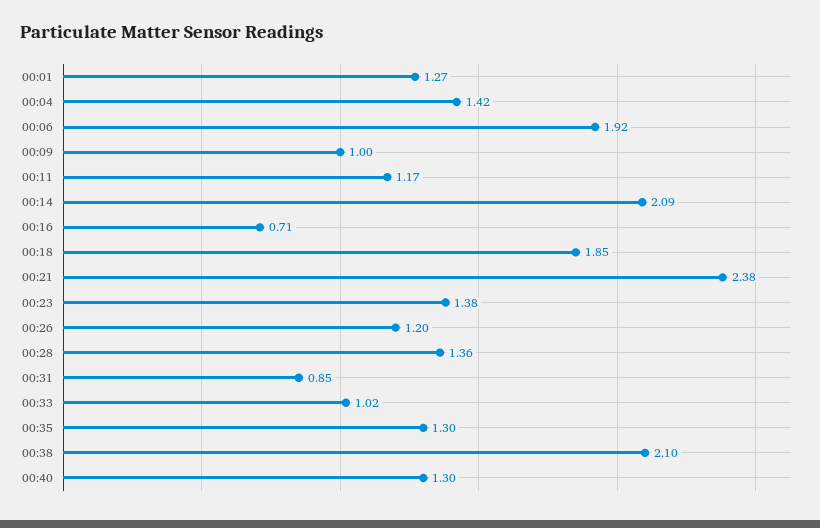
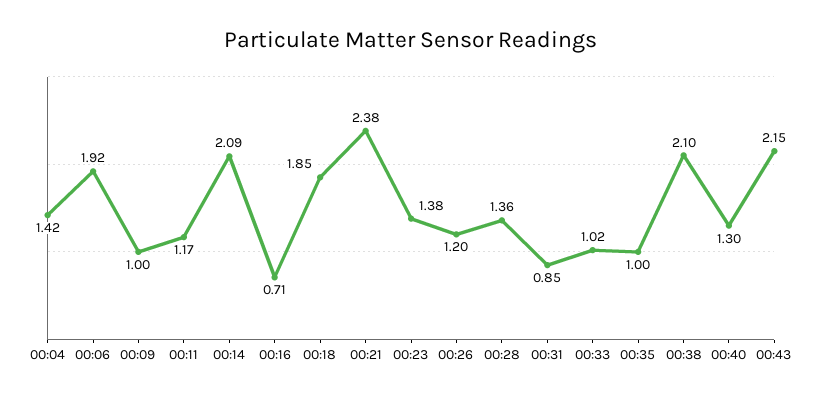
00:01: 1.27 -> none
00:35: 1.3 -> 1
00:43: none -> 2.15

